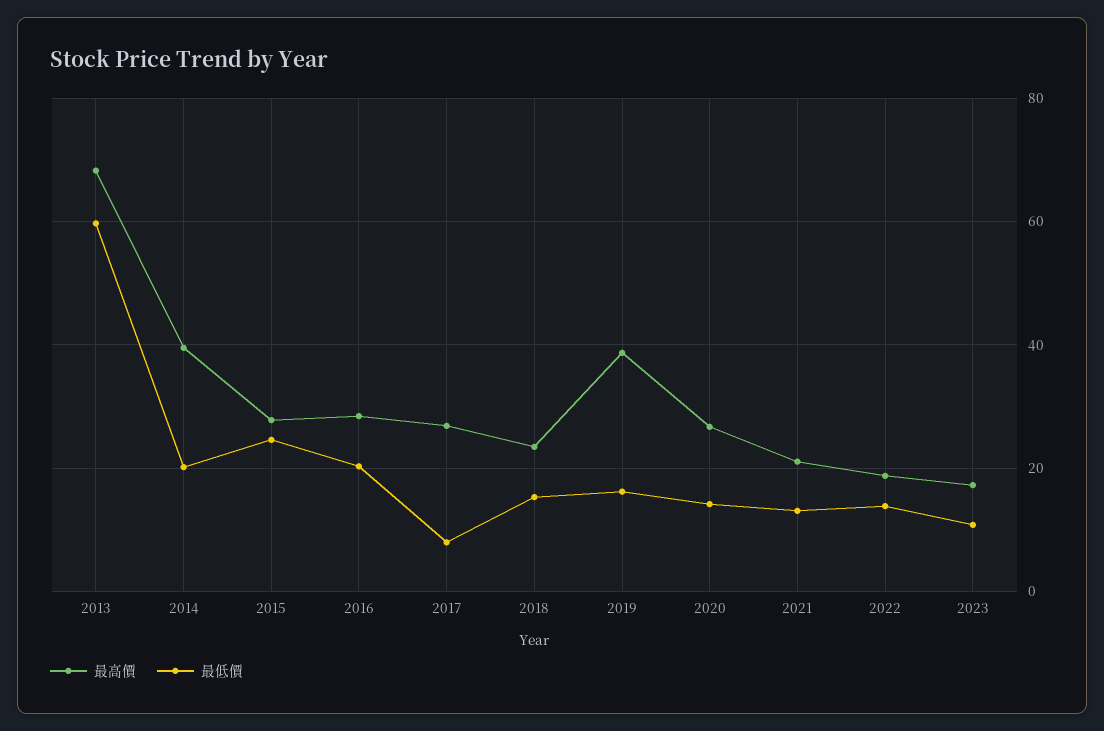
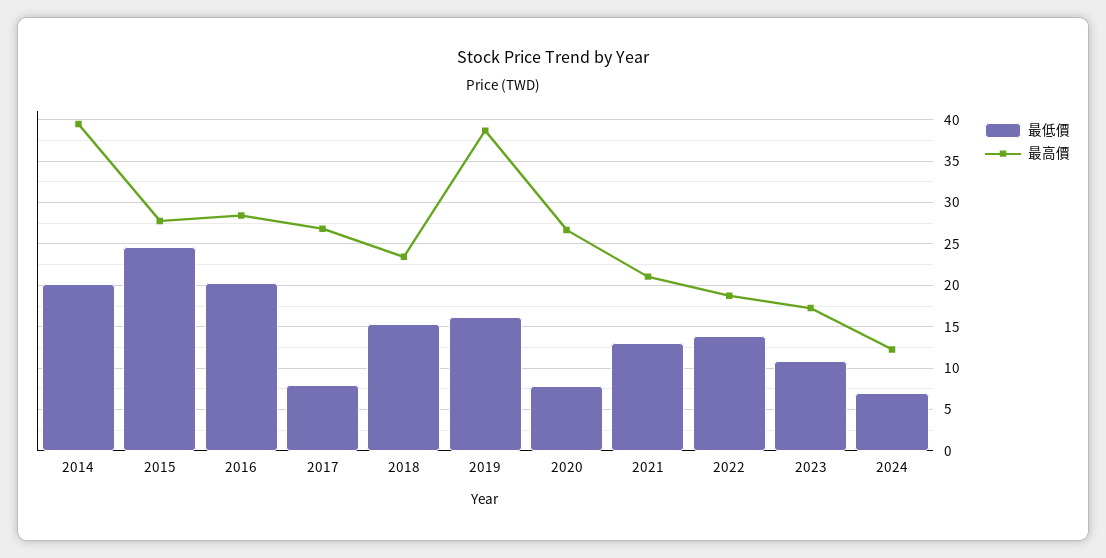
最高價, 2013: 68 -> none
最低價, 2013: 60 -> none
最低價, 2020: 14 -> 8
最低價, 2024: none -> 7
最高價, 2024: none -> 12

